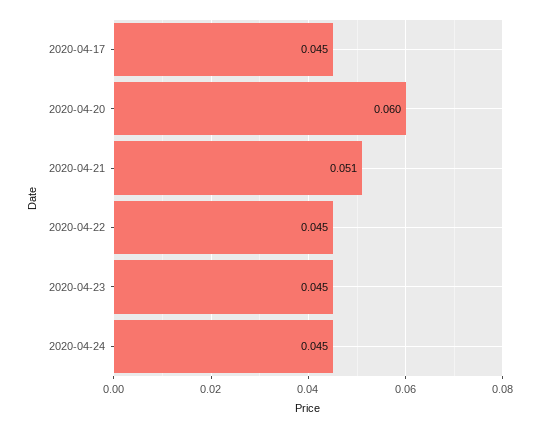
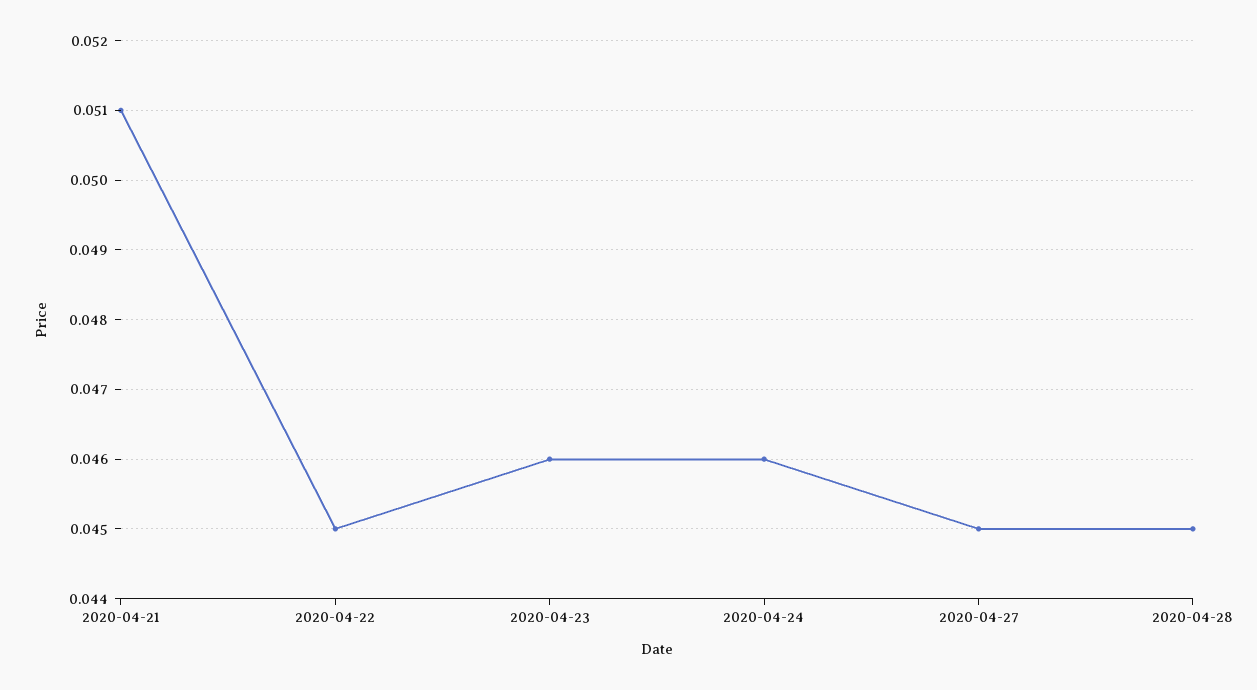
2020-04-17: 0.045 -> none
2020-04-20: 0.06 -> none
2020-04-23: 0.045 -> 0.046
2020-04-24: 0.045 -> 0.046
2020-04-27: none -> 0.045
2020-04-28: none -> 0.045

